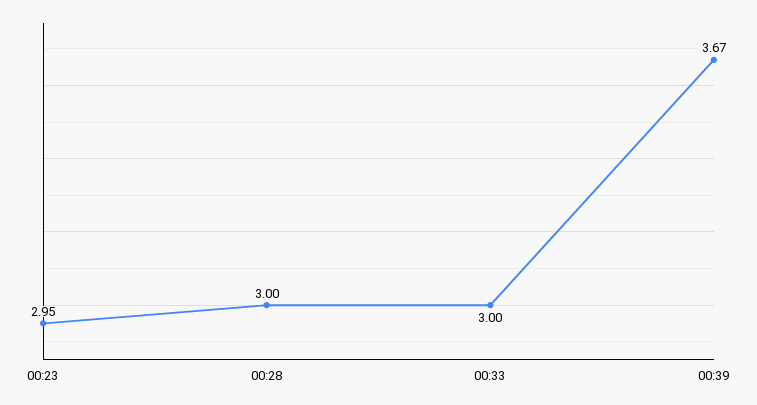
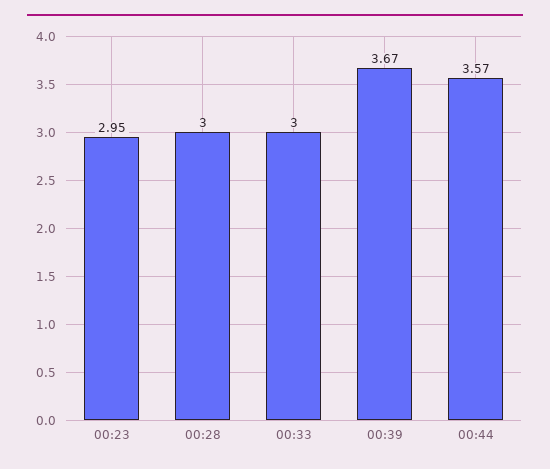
00:44: none -> 3.57

